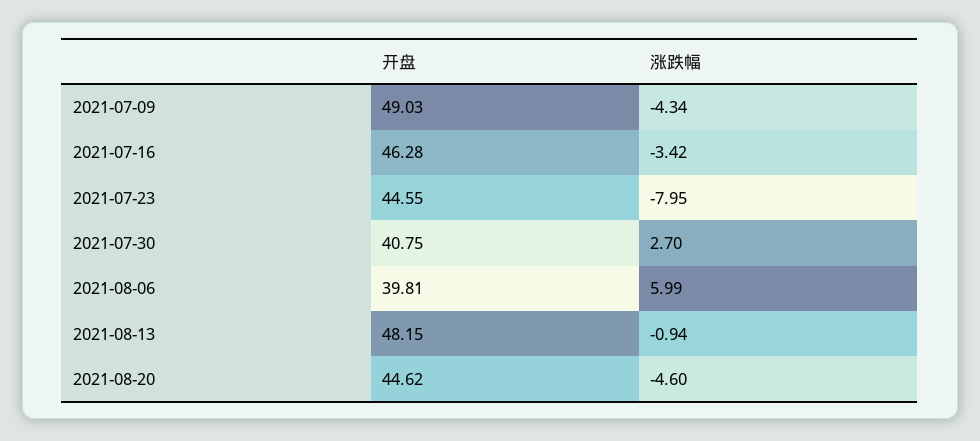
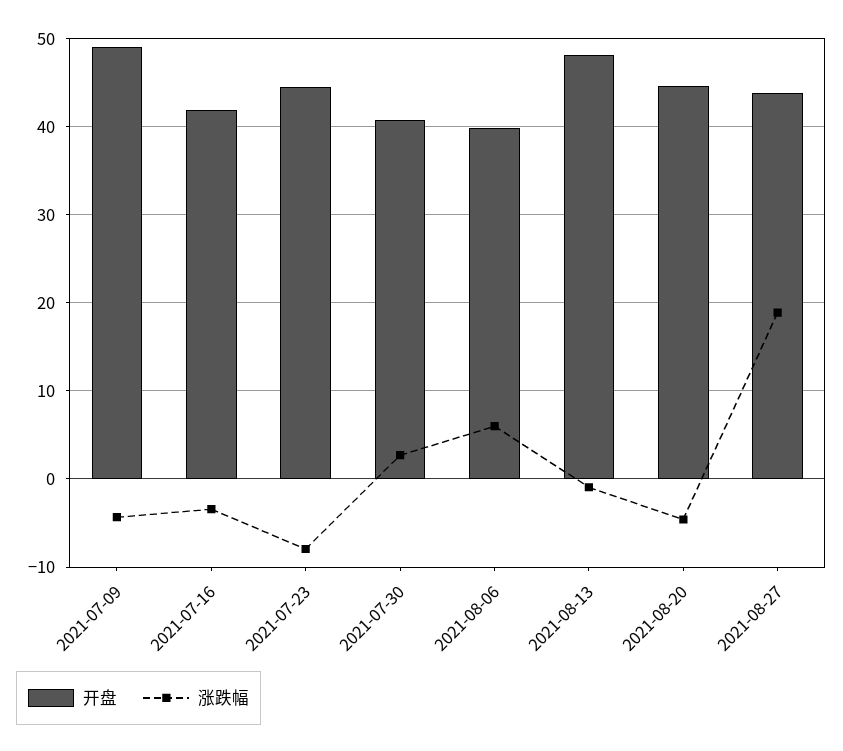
开盘, 2021-07-16: 46.28 -> 42
开盘, 2021-08-27: none -> 44
涨跌幅, 2021-08-27: none -> 19

